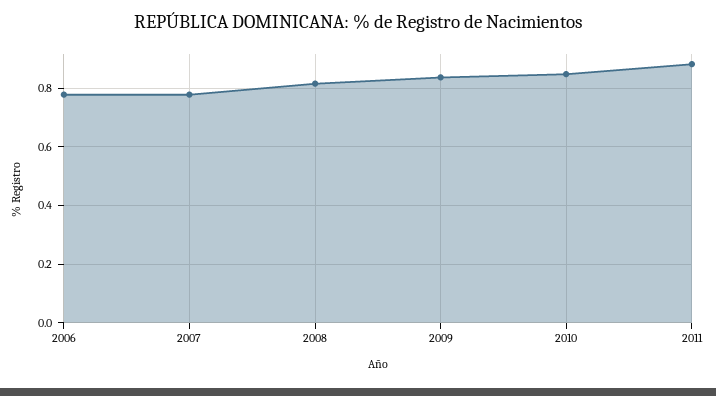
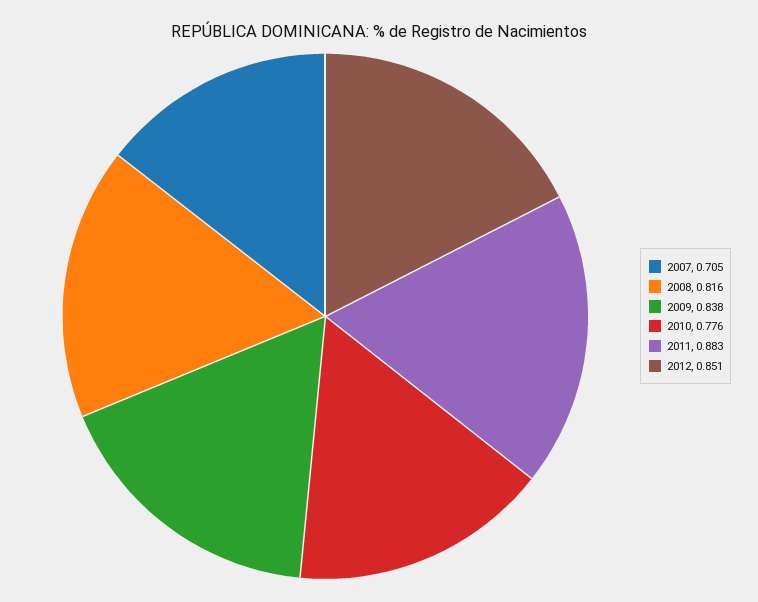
2006: 0.775 -> none
2007: 0.775 -> 0.705
2010: 0.85 -> 0.776
2012: none -> 0.851

